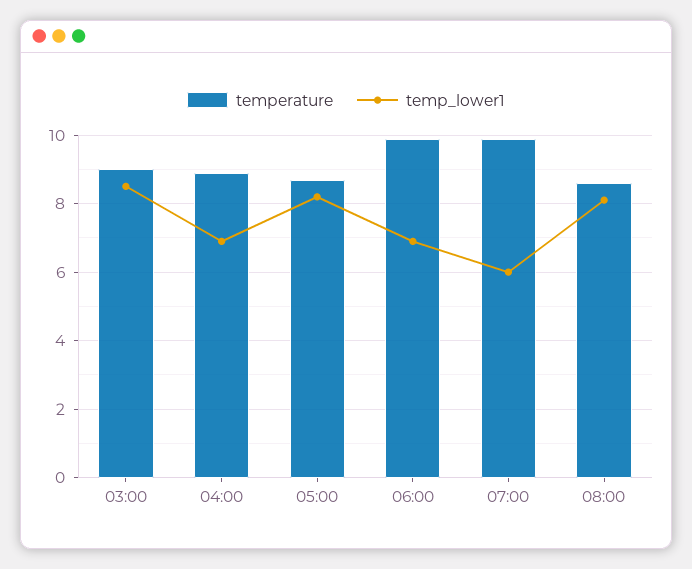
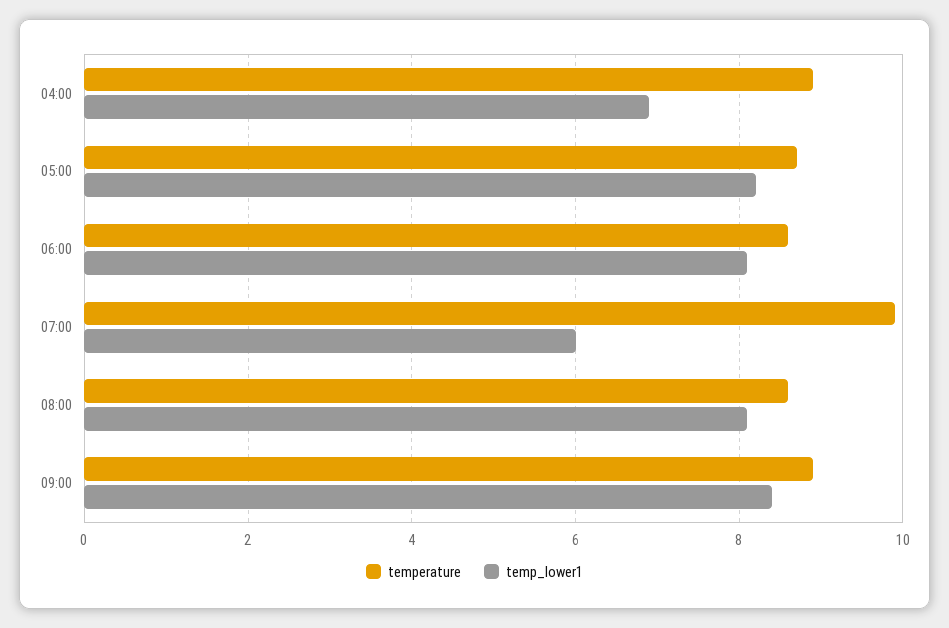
temperature, 03:00: 9 -> none
temp_lower1, 03:00: 8.5 -> none
temperature, 06:00: 10 -> 8.5
temp_lower1, 06:00: 7 -> 8
temperature, 09:00: none -> 9
temp_lower1, 09:00: none -> 8.5

